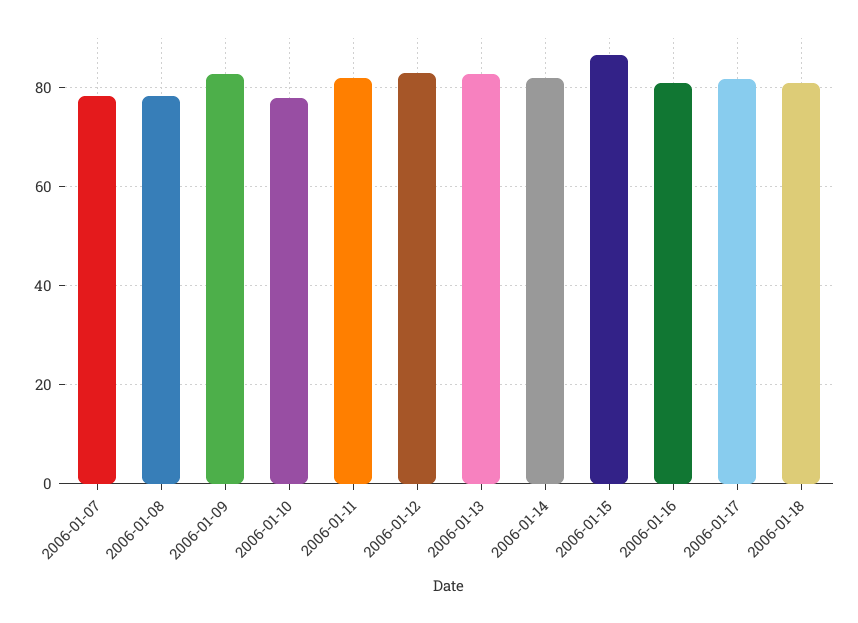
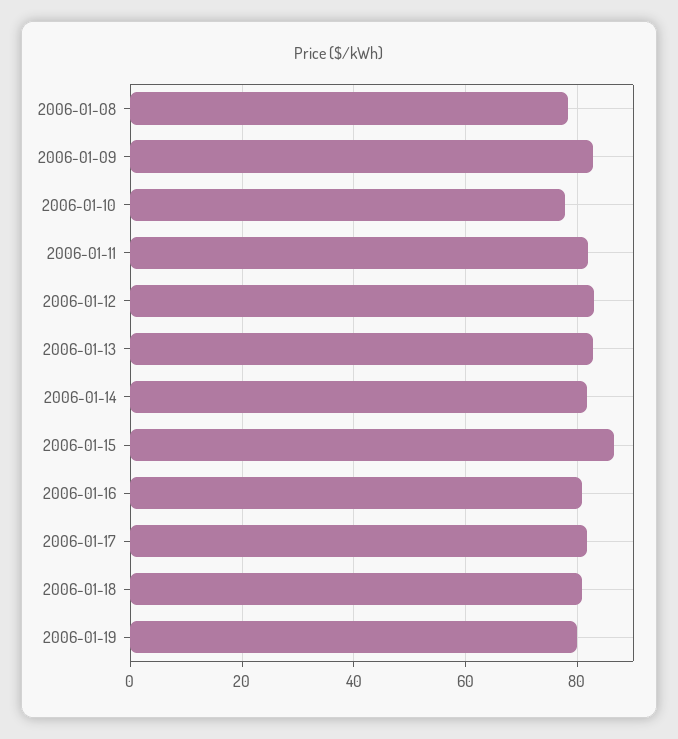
2006-01-07: 78 -> none
2006-01-19: none -> 80

